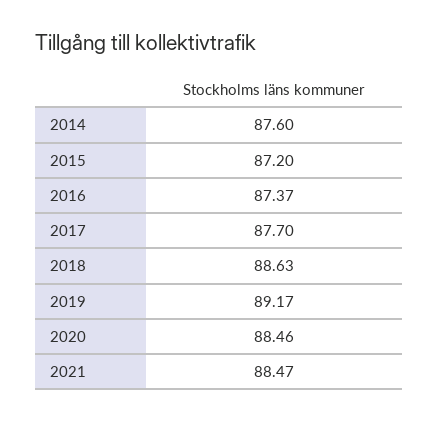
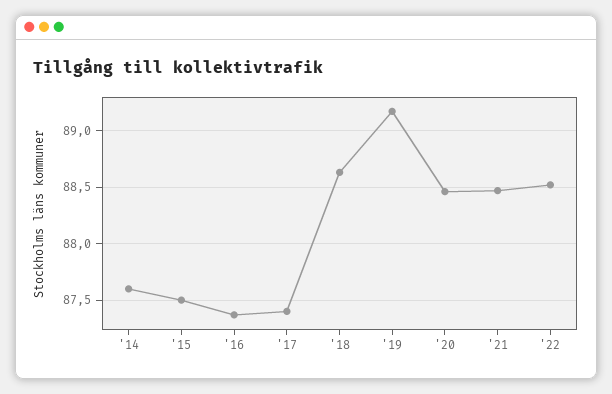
2015: 87.2 -> 87.5
2017: 87.7 -> 87.4
'22: none -> 88.5

